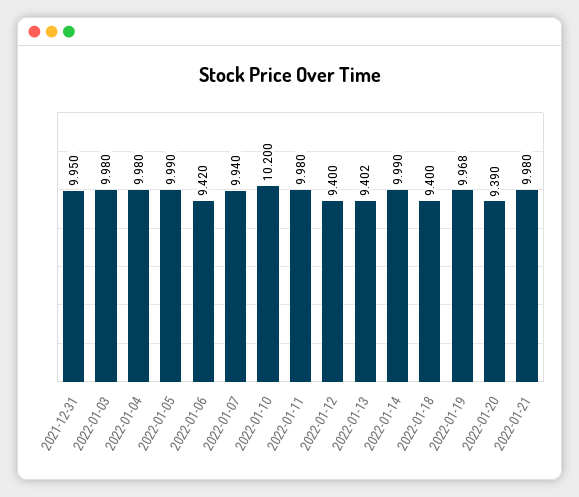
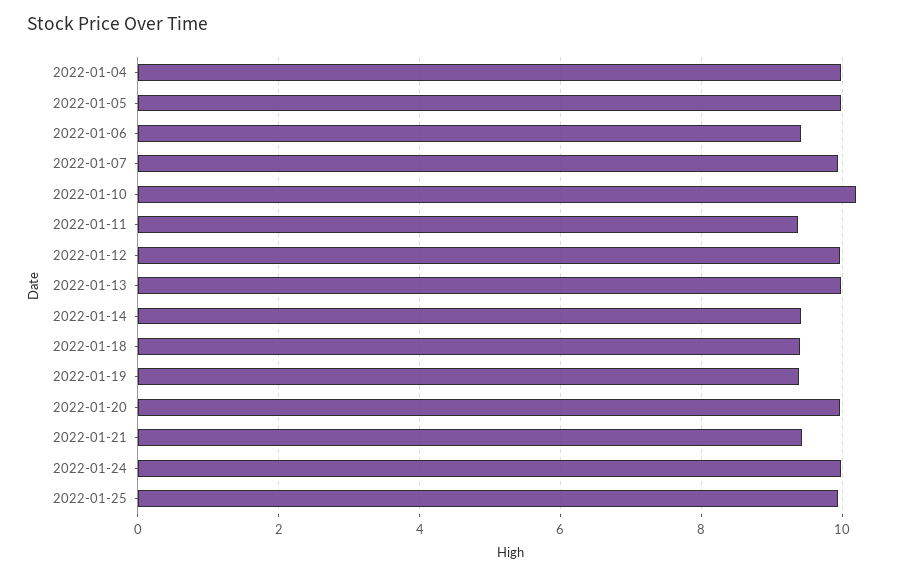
2021-12-31: 9.95 -> none
2022-01-03: 9.98 -> none
2022-01-11: 9.98 -> 9.4
2022-01-12: 9.4 -> 10
2022-01-13: 9.402 -> 10
2022-01-14: 9.99 -> 9.4
2022-01-19: 9.968 -> 9.4
2022-01-20: 9.39 -> 10
2022-01-21: 9.98 -> 9.4
2022-01-24: none -> 10
2022-01-25: none -> 10

